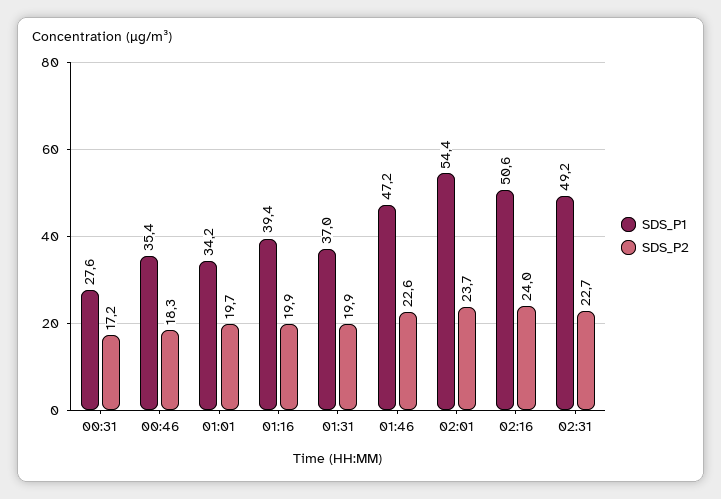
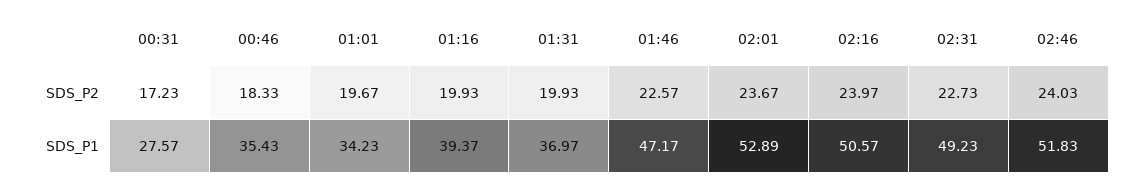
SDS_P1, 02:01: 54.4 -> 52.89
SDS_P2, 02:46: none -> 24.03
SDS_P1, 02:46: none -> 51.83

